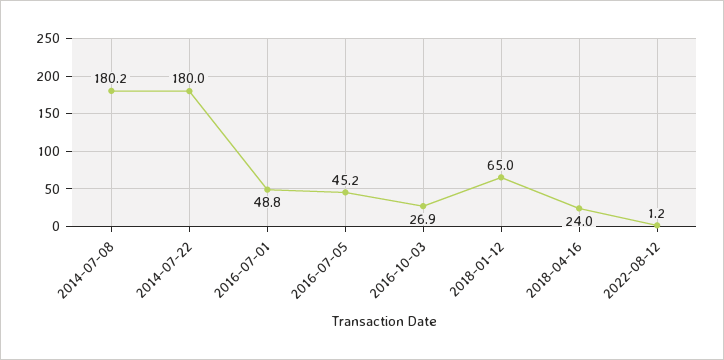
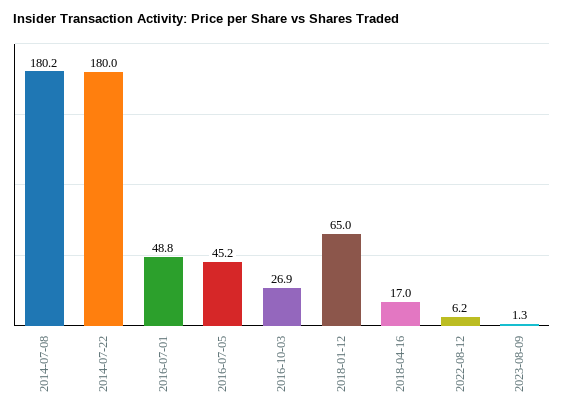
2018-04-16: 24 -> 17
2022-08-12: 1.2 -> 6.2
2023-08-09: none -> 1.3

